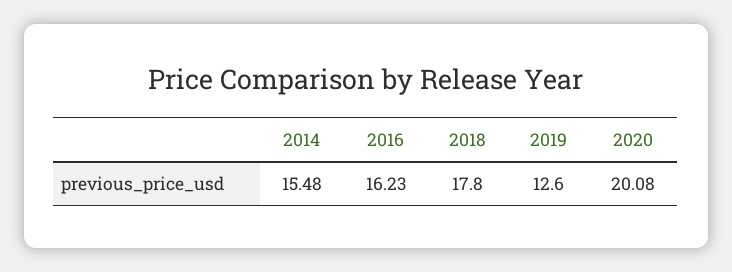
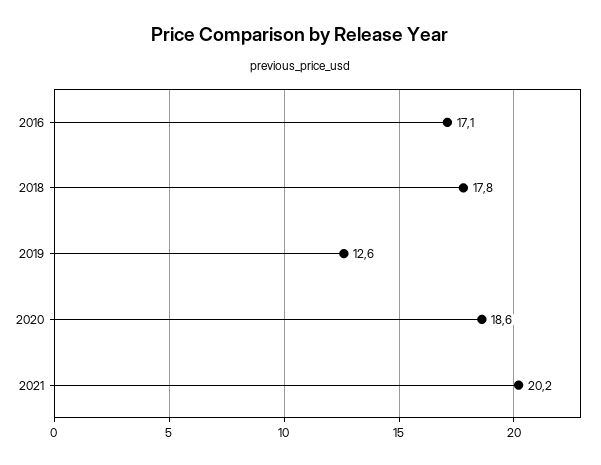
2014: 15.48 -> none
2016: 16.23 -> 17.1
2020: 20.08 -> 18.6
2021: none -> 20.2

